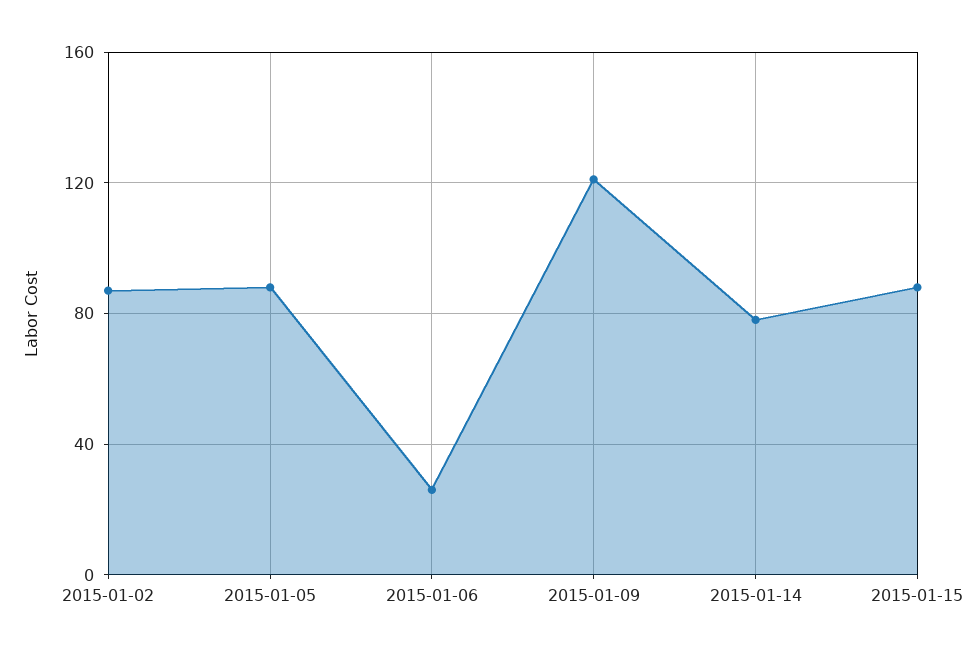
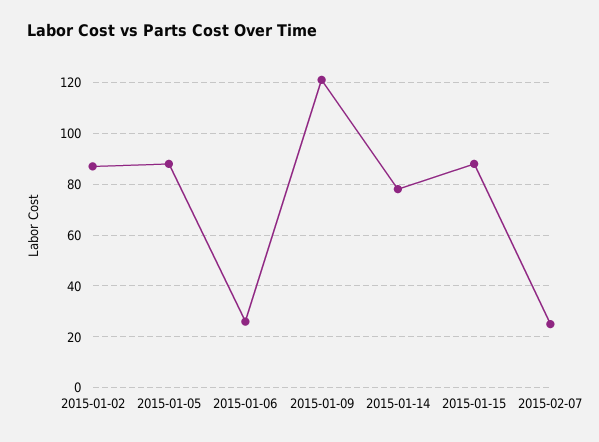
2015-02-07: none -> 25

